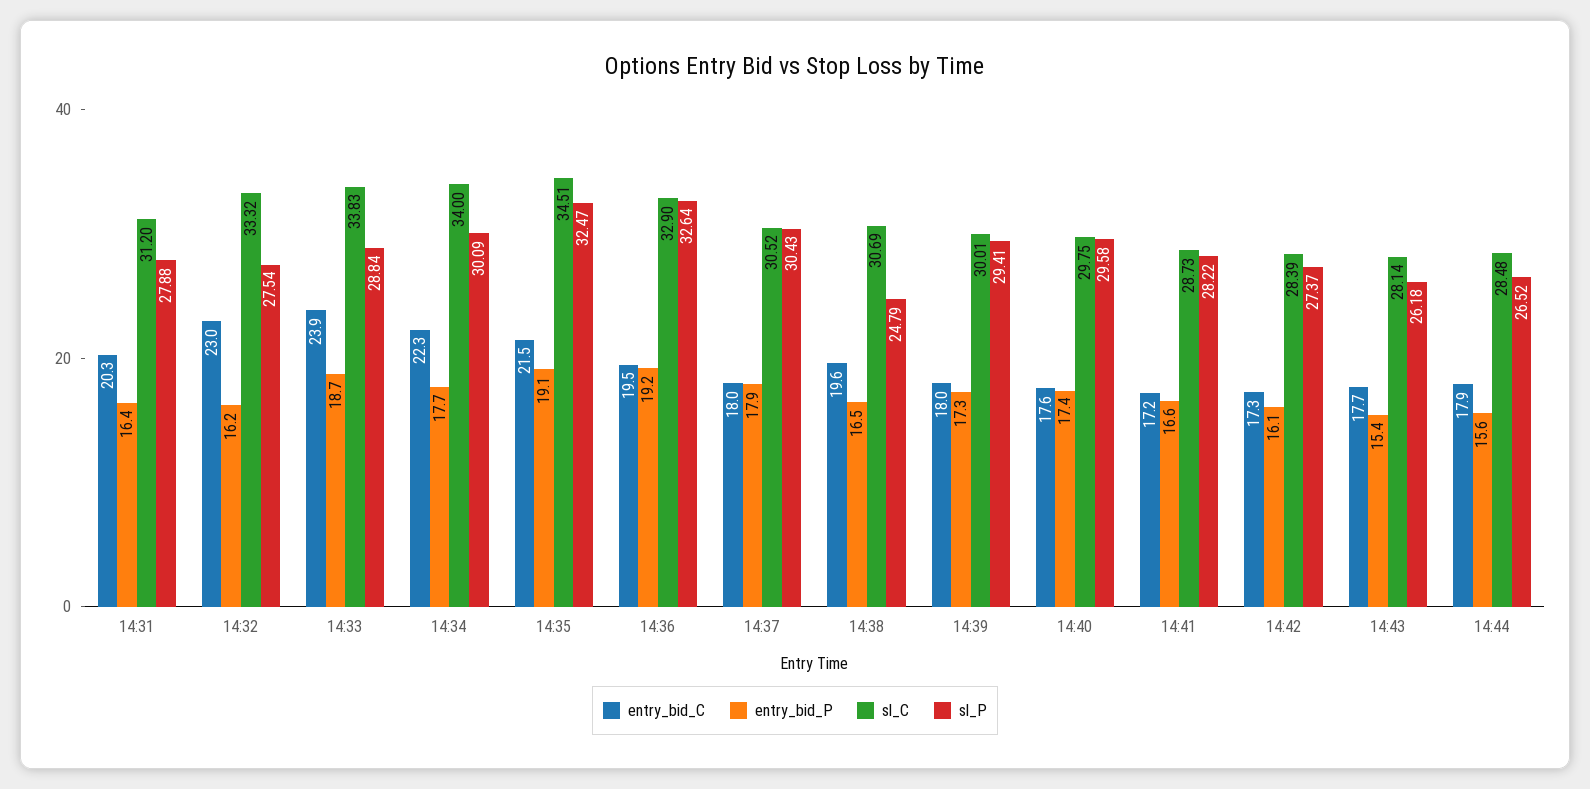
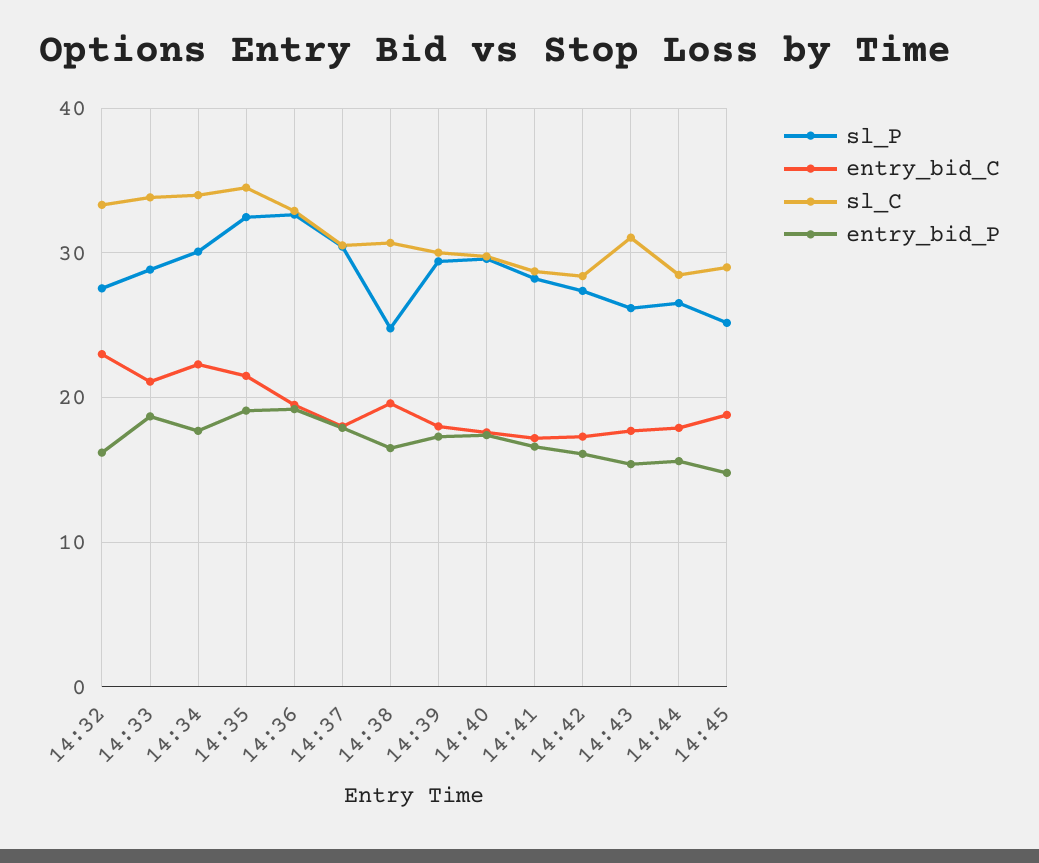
entry_bid_C, 14:31: 20.3 -> none
entry_bid_P, 14:31: 16.4 -> none
sl_C, 14:31: 31.2 -> none
sl_P, 14:31: 27.88 -> none
entry_bid_C, 14:33: 23.9 -> 21
sl_C, 14:43: 28.14 -> 31
sl_P, 14:45: none -> 25
entry_bid_C, 14:45: none -> 19
sl_C, 14:45: none -> 29
entry_bid_P, 14:45: none -> 15

